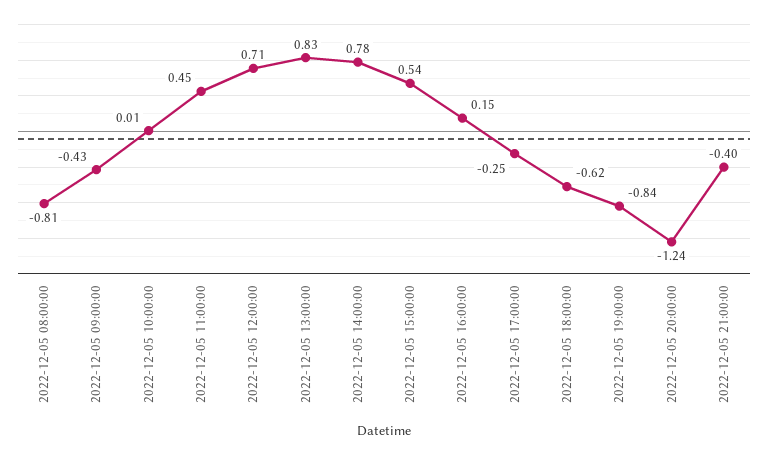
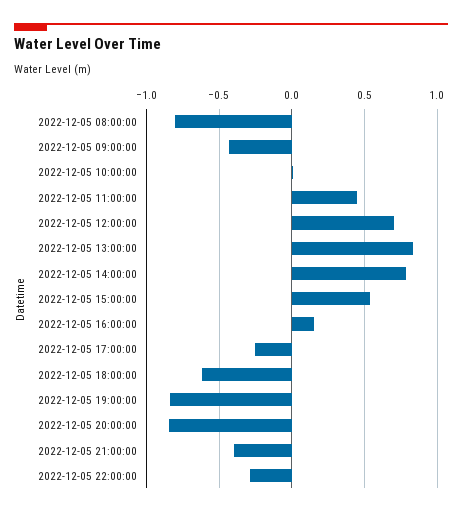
2022-12-05 20:00:00: -1.24 -> -0.85
2022-12-05 22:00:00: none -> -0.3

